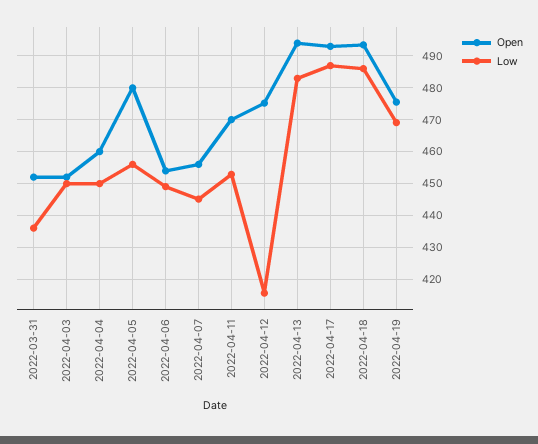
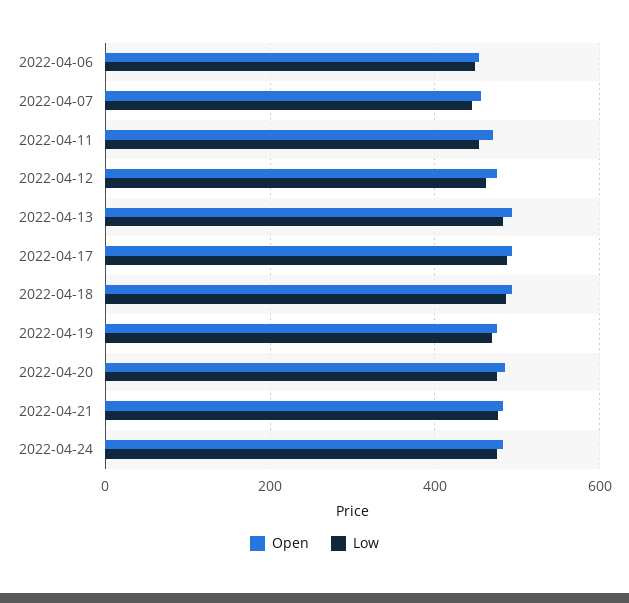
Open, 2022-03-31: 452 -> none
Low, 2022-03-31: 436 -> none
Open, 2022-04-03: 452 -> none
Low, 2022-04-03: 450 -> none
Open, 2022-04-04: 460 -> none
Low, 2022-04-04: 450 -> none
Open, 2022-04-05: 480 -> none
Low, 2022-04-05: 456 -> none
Low, 2022-04-12: 416 -> 460
Open, 2022-04-20: none -> 480
Low, 2022-04-20: none -> 480
Open, 2022-04-21: none -> 480
Low, 2022-04-21: none -> 480
Open, 2022-04-24: none -> 480
Low, 2022-04-24: none -> 480

